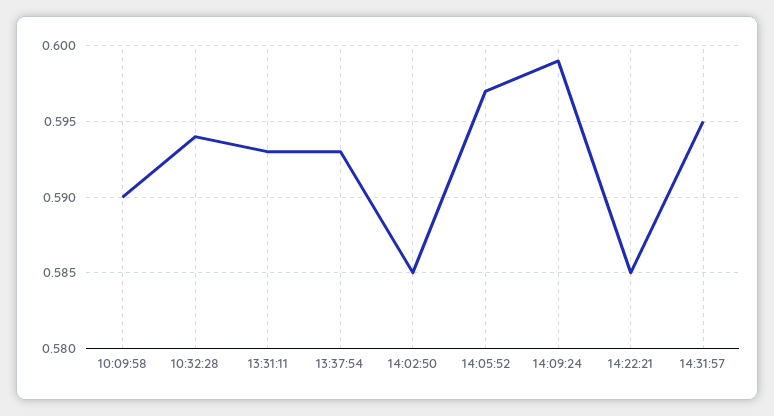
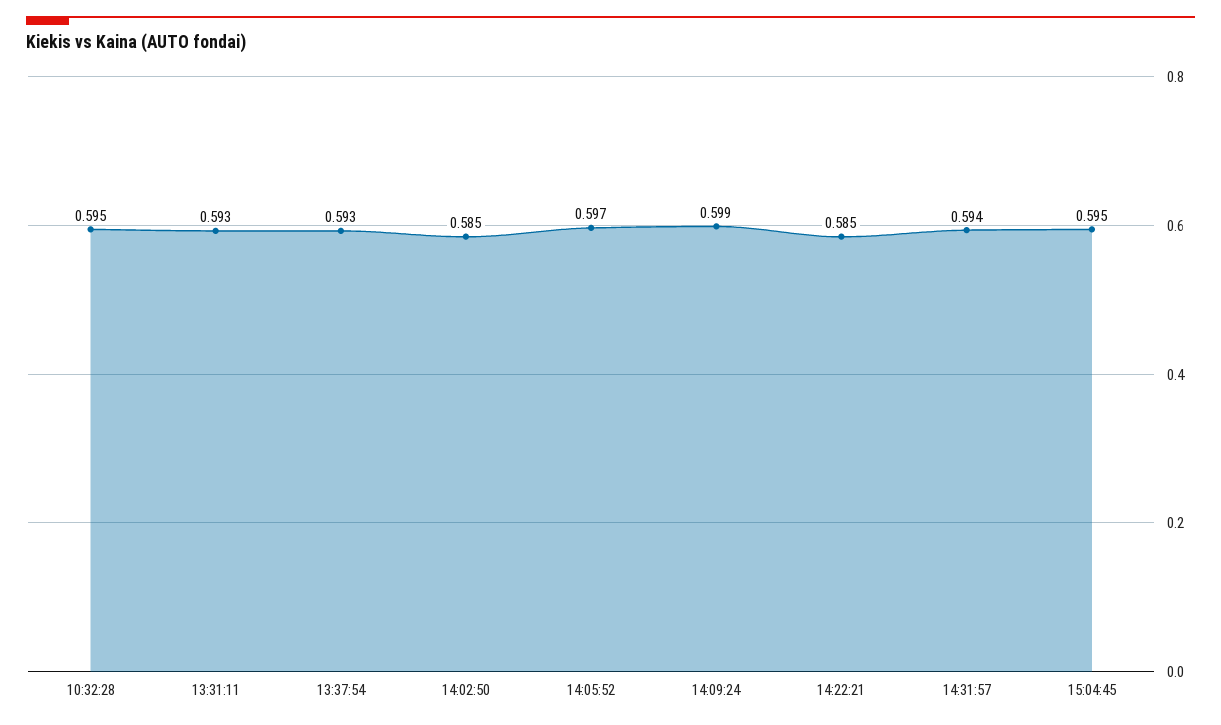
10:09:58: 0.59 -> none
10:32:28: 0.594 -> 0.595
14:31:57: 0.595 -> 0.594
15:04:45: none -> 0.595

